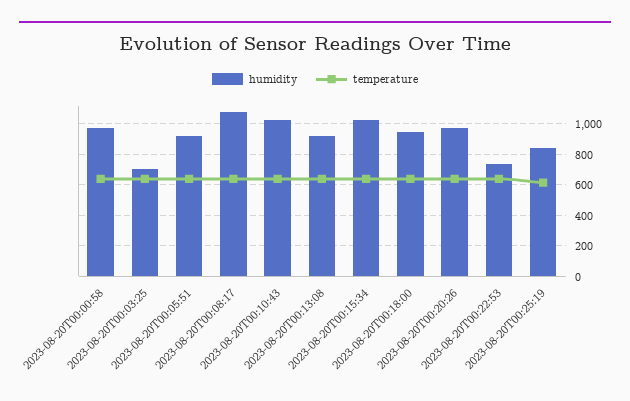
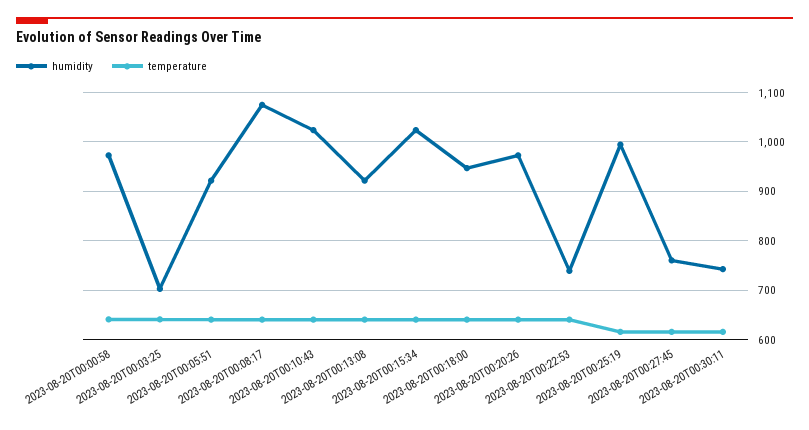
humidity, 2023-08-20T00:25:19: 850 -> 1000
humidity, 2023-08-20T00:27:45: none -> 760
temperature, 2023-08-20T00:27:45: none -> 620
humidity, 2023-08-20T00:30:11: none -> 740
temperature, 2023-08-20T00:30:11: none -> 620

